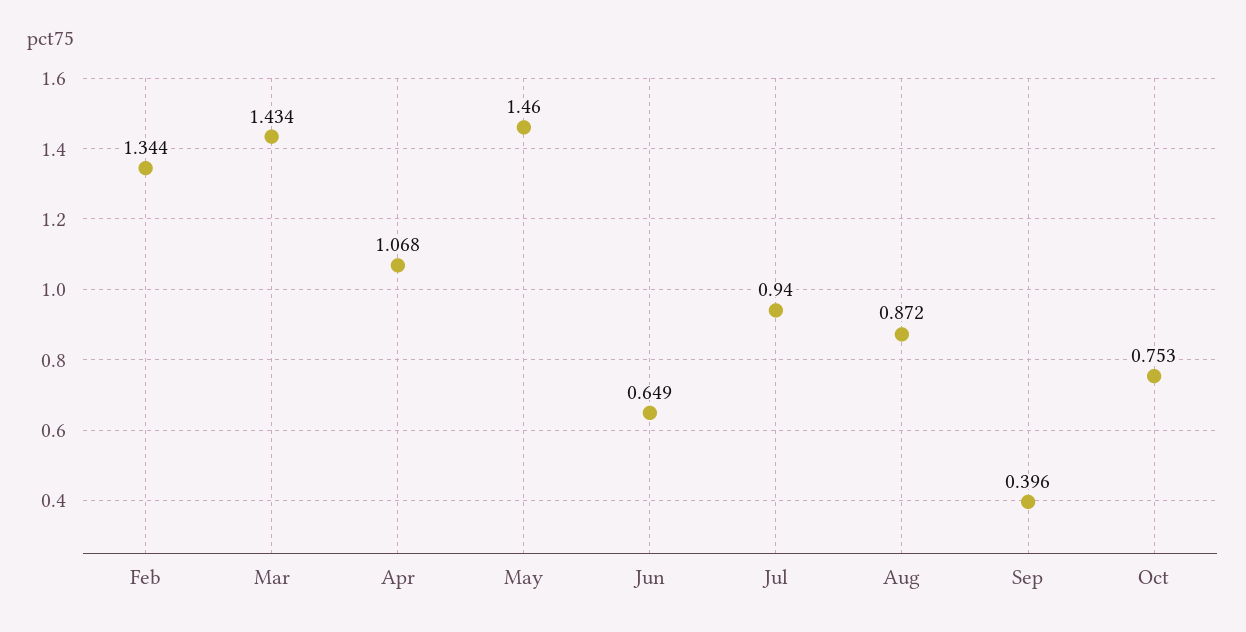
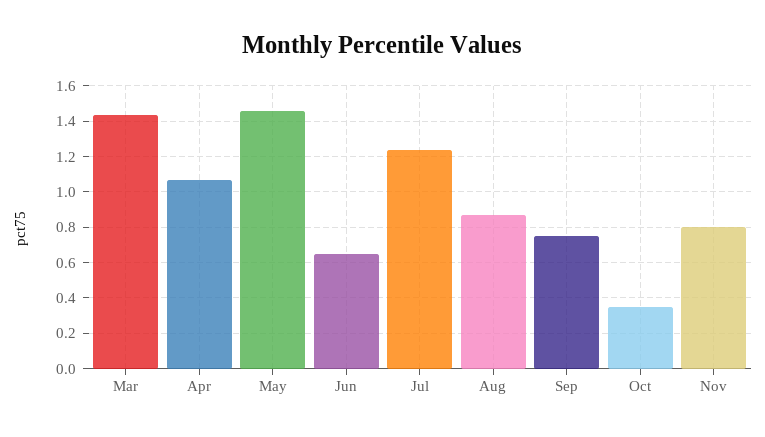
Feb: 1.344 -> none
Jul: 0.94 -> 1.25
Sep: 0.396 -> 0.75
Oct: 0.753 -> 0.35
Nov: none -> 0.8

